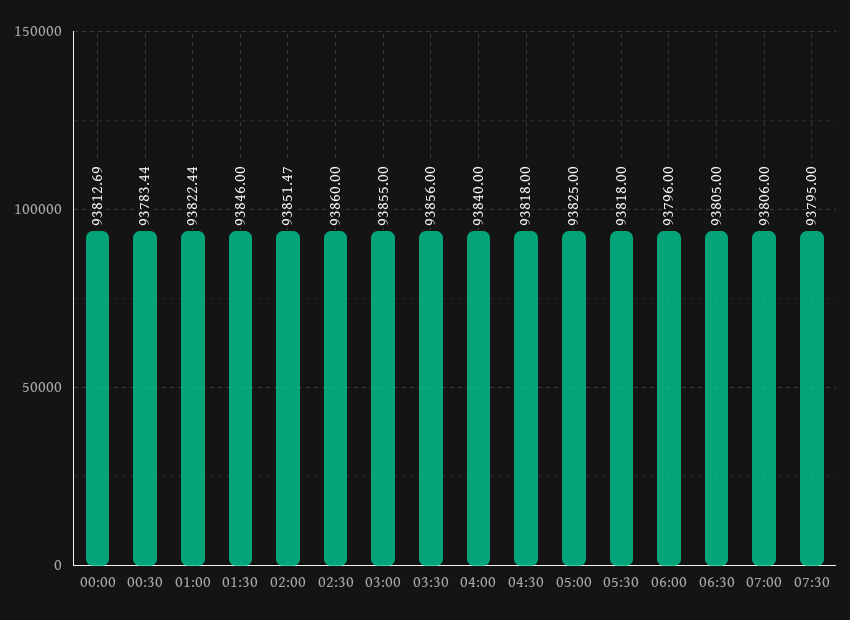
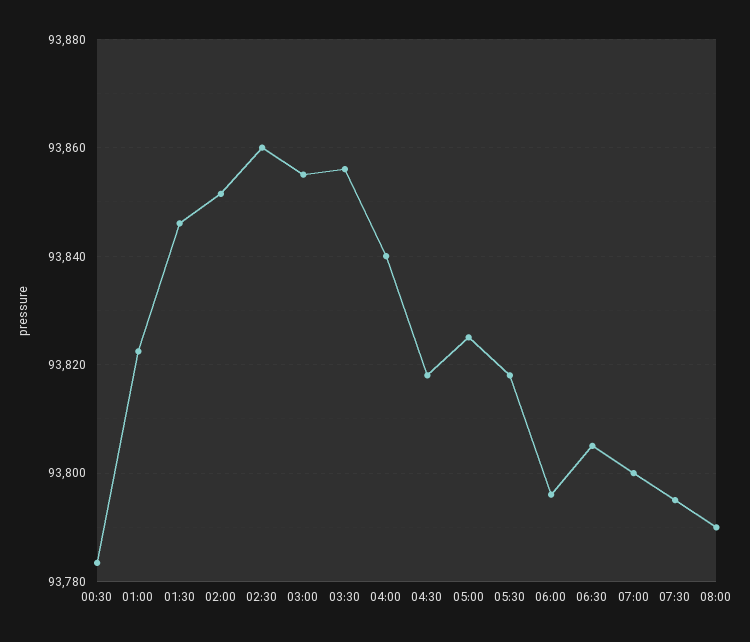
00:00: 93812.69 -> none
07:00: 93806 -> 93800
08:00: none -> 93790

